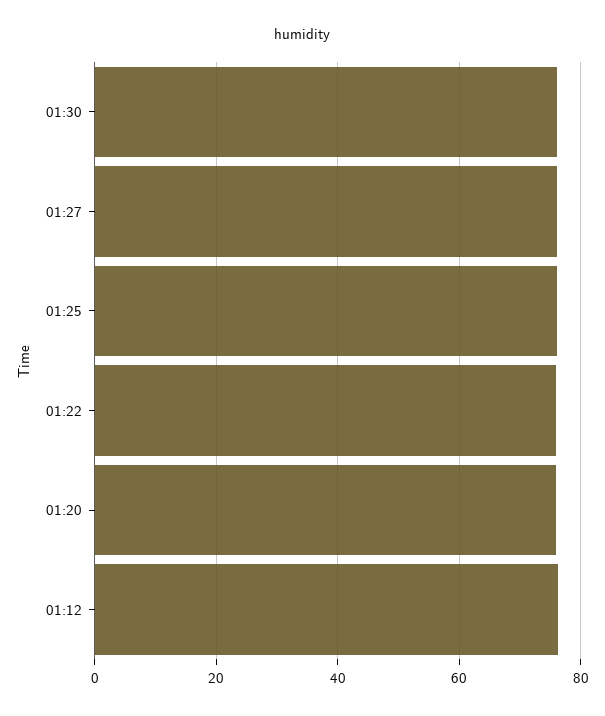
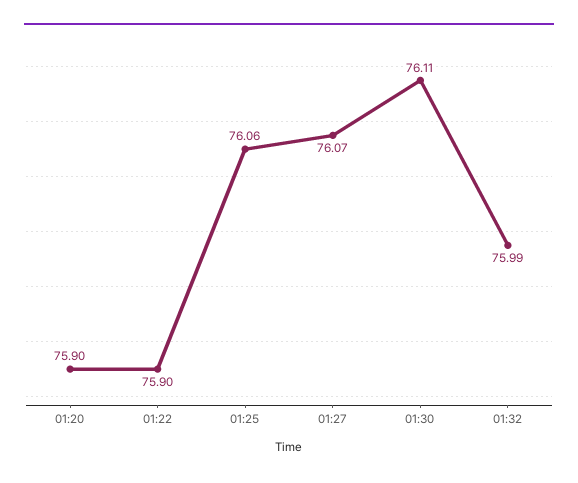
01:12: 76 -> none
01:32: none -> 75.99

